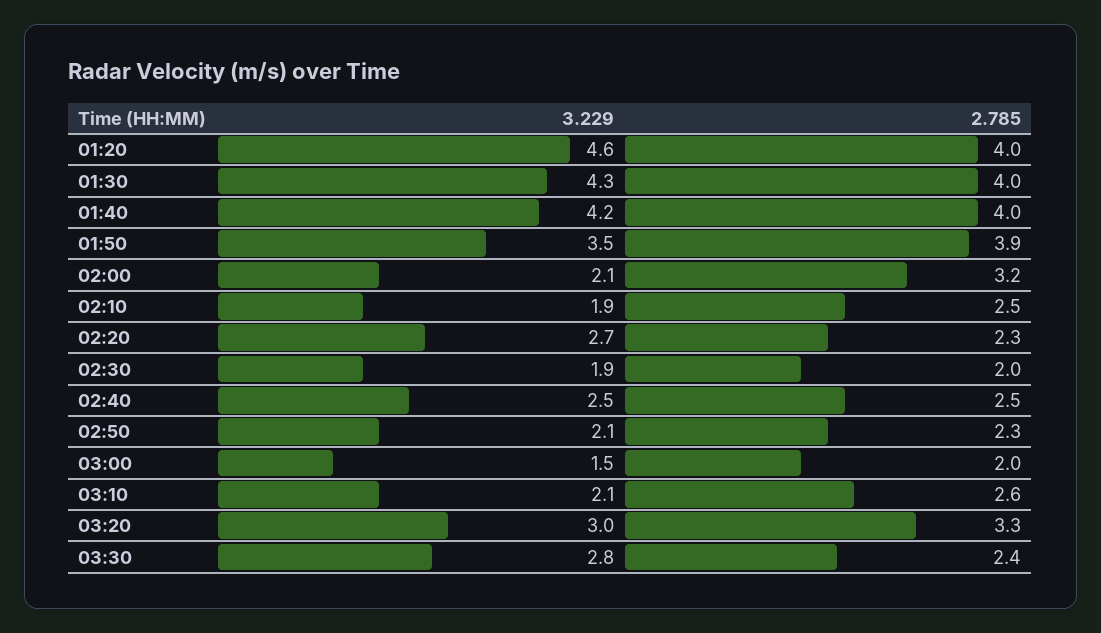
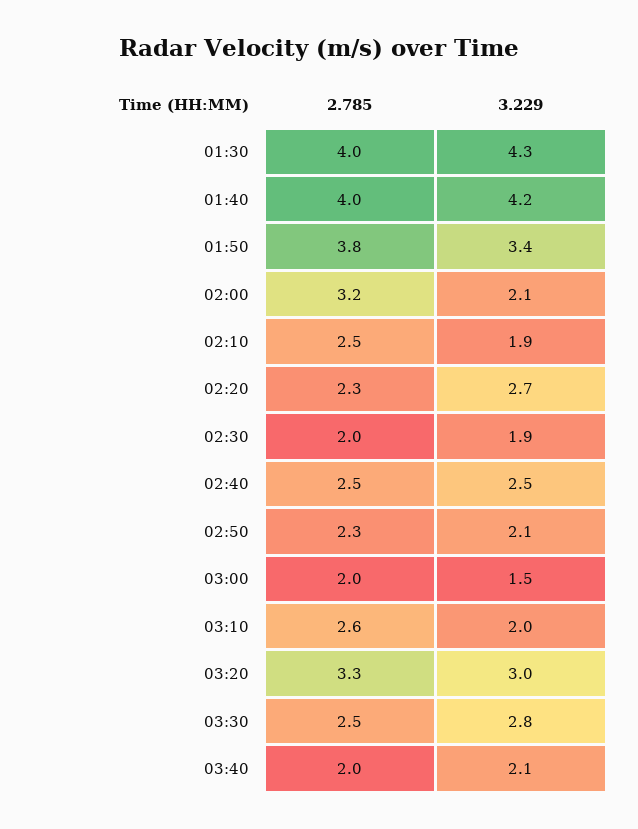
3.229, 01:20: 4.6 -> none
2.785, 01:20: 4 -> none
3.229, 01:50: 3.5 -> 3.4
2.785, 01:50: 3.9 -> 3.8
3.229, 03:10: 2.1 -> 2
2.785, 03:30: 2.4 -> 2.5
2.785, 03:40: none -> 2
3.229, 03:40: none -> 2.1

